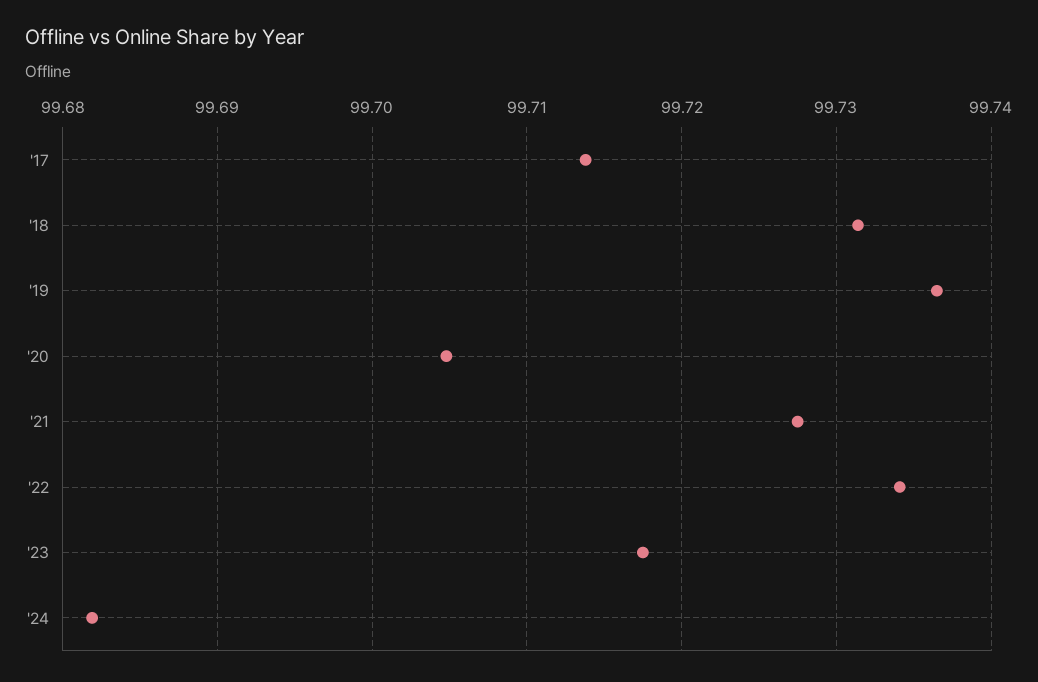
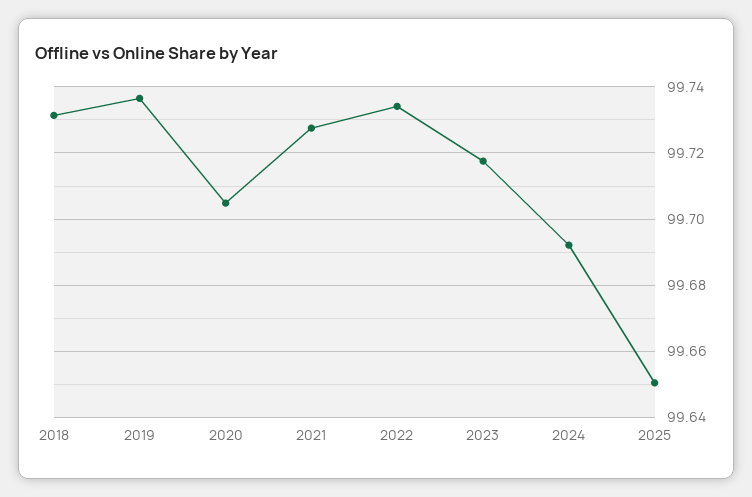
'17: 99.714 -> none
'24: 99.682 -> 99.692
2025: none -> 99.65

